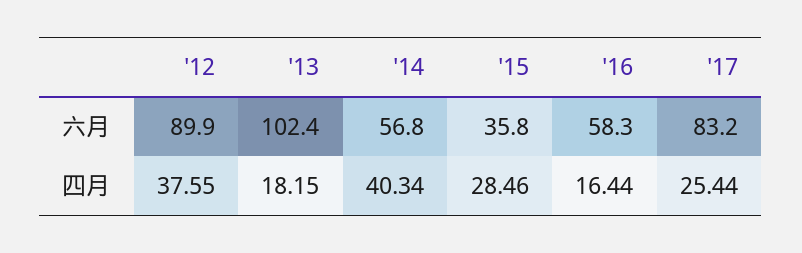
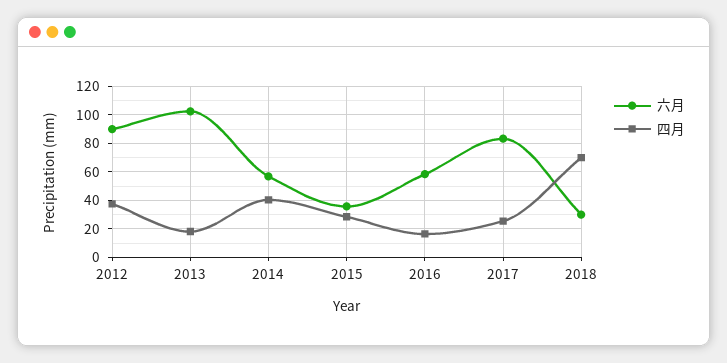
六月, 2018: none -> 30
四月, 2018: none -> 70

